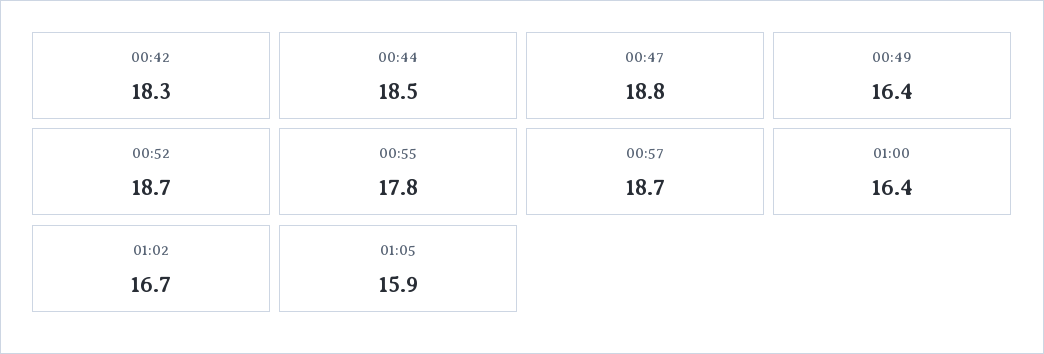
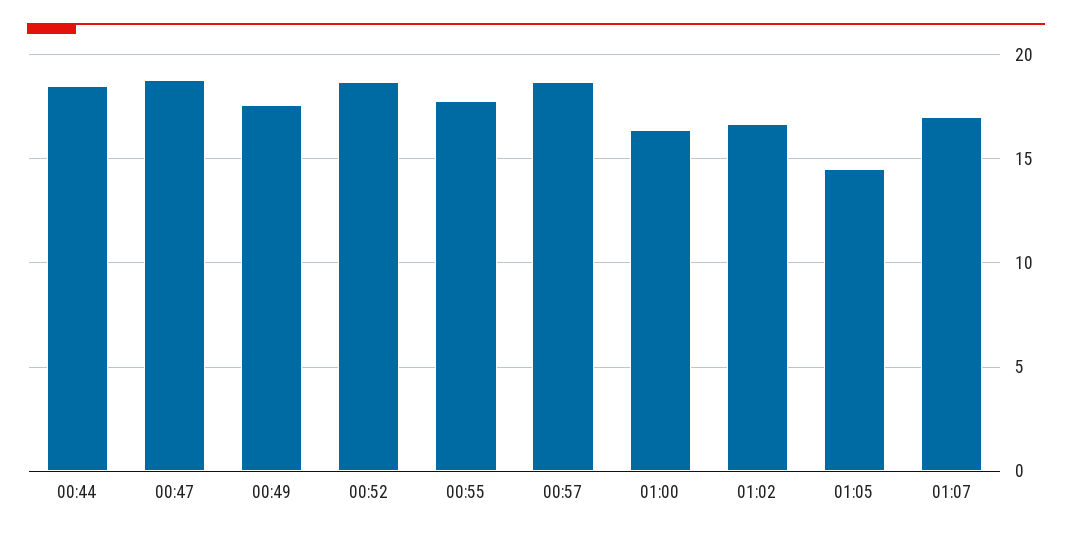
00:42: 18.3 -> none
00:49: 16.4 -> 17.5
01:05: 15.9 -> 14.5
01:07: none -> 17

